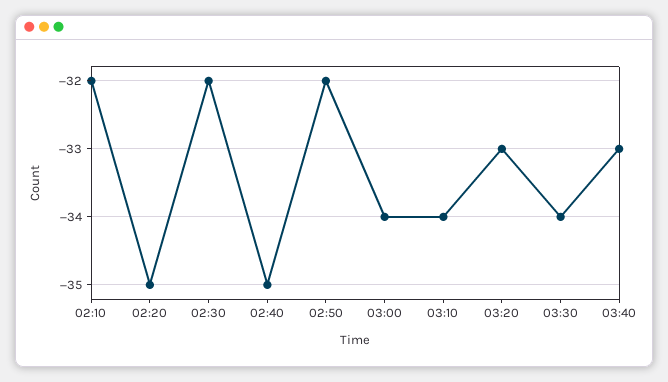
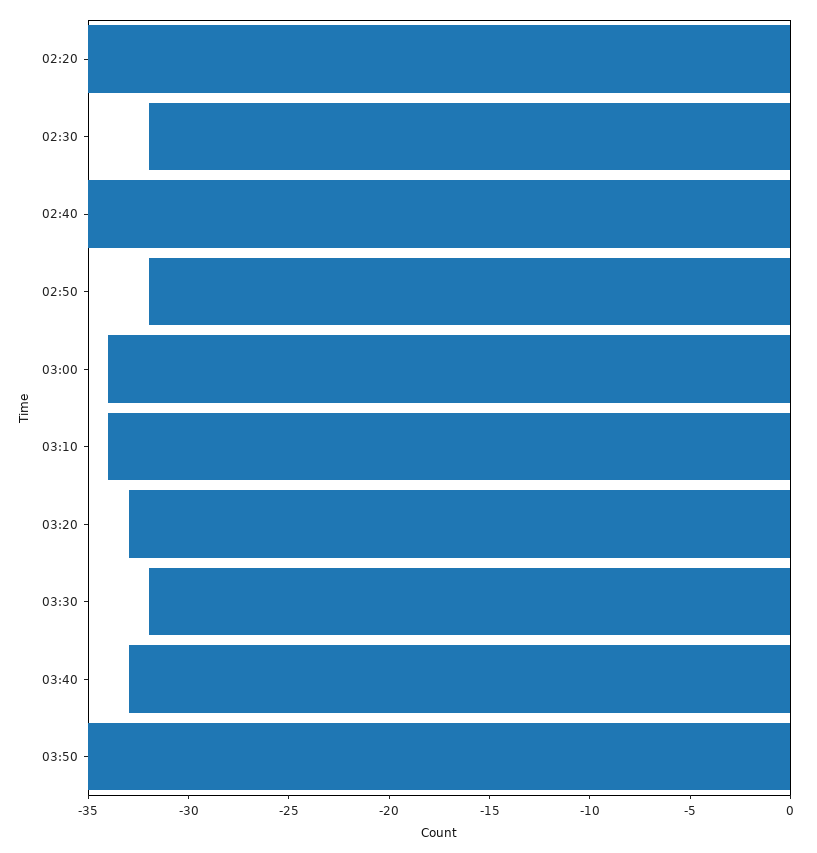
02:10: -32 -> none
03:30: -34 -> -32
03:50: none -> -35

